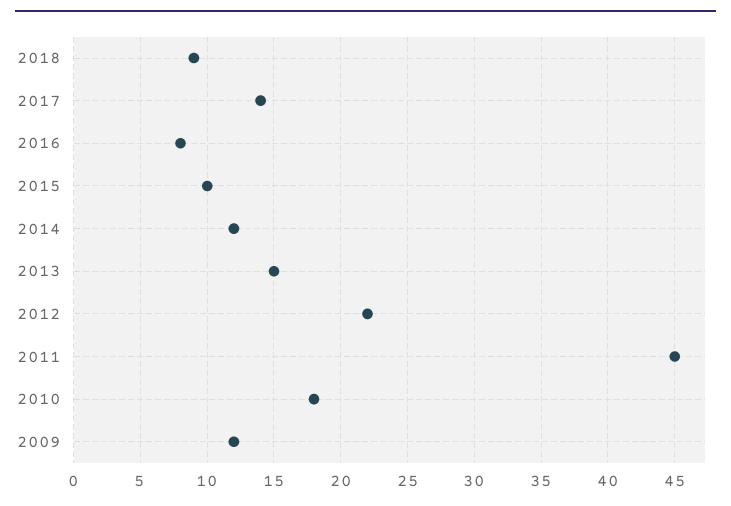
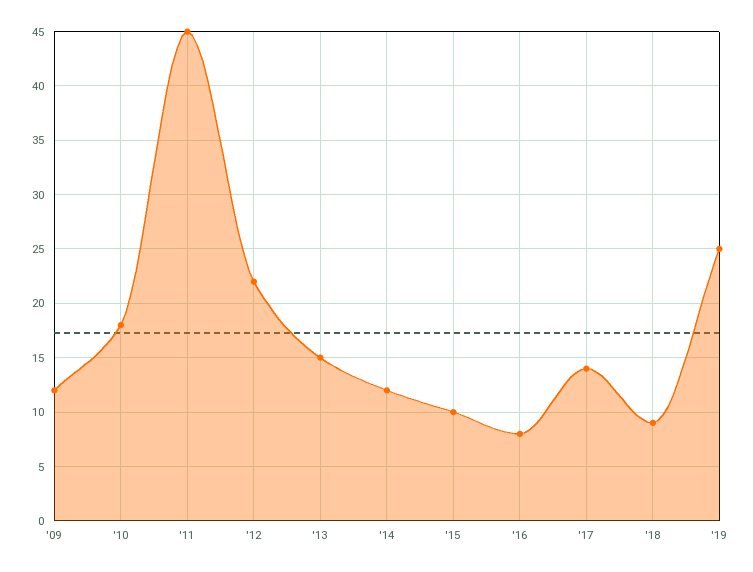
'19: none -> 25

